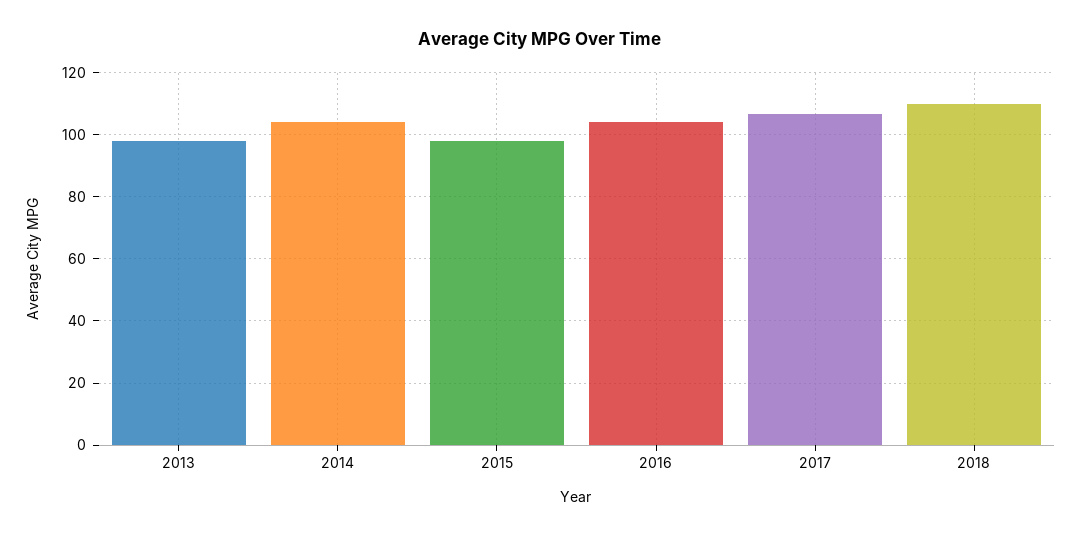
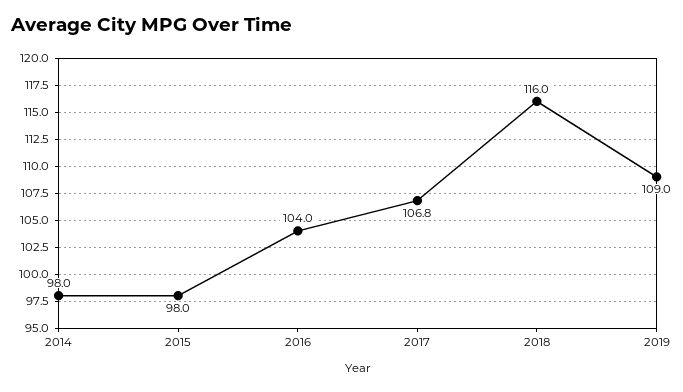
2013: 98 -> none
2014: 104 -> 98
2018: 110 -> 116
2019: none -> 109

